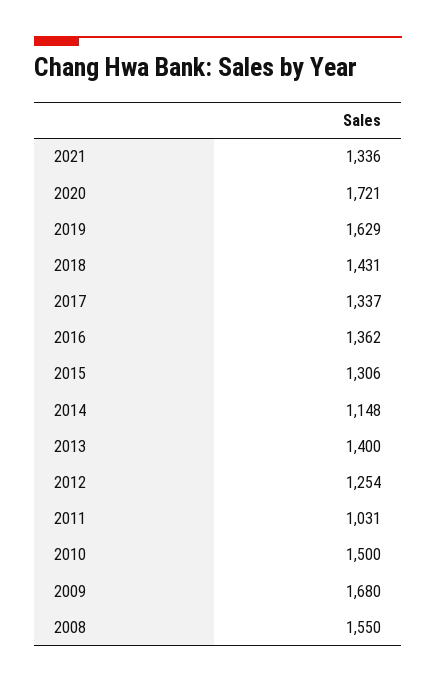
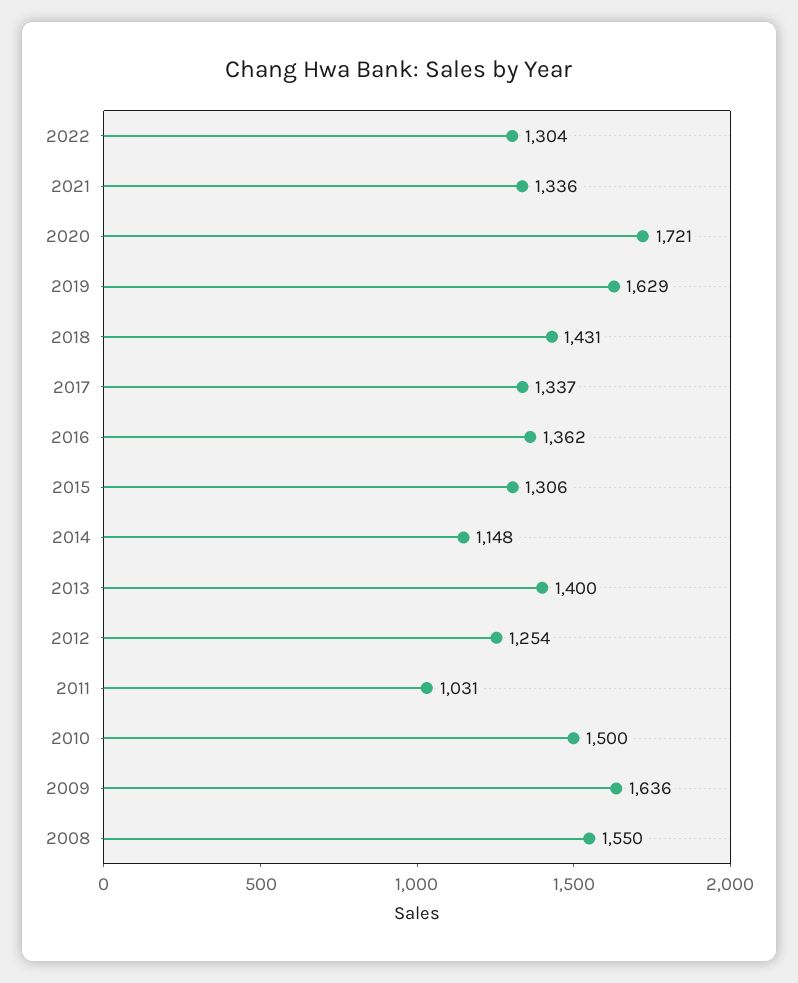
2009: 1680 -> 1636
2022: none -> 1304

